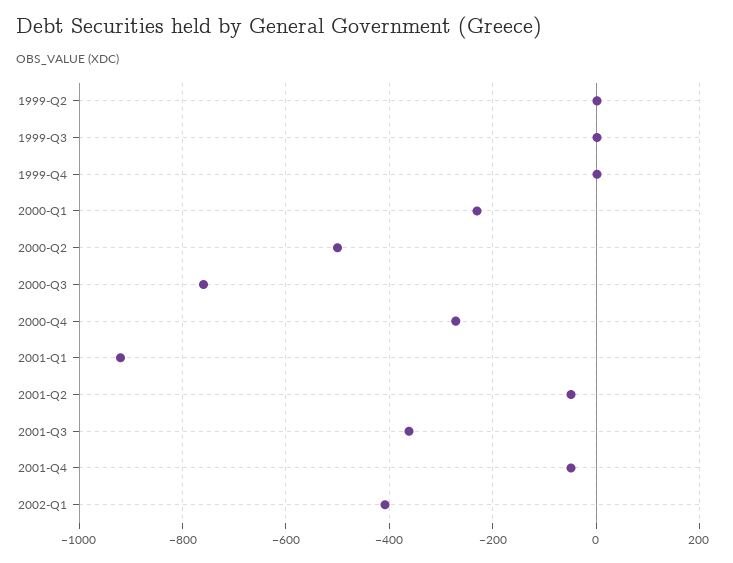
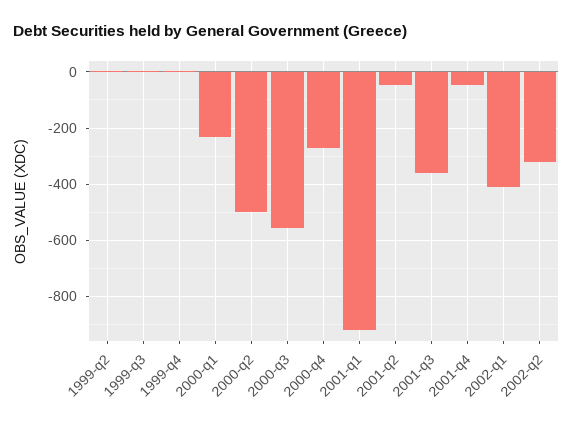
2000-Q3: -760 -> -550
2002-q2: none -> -325

